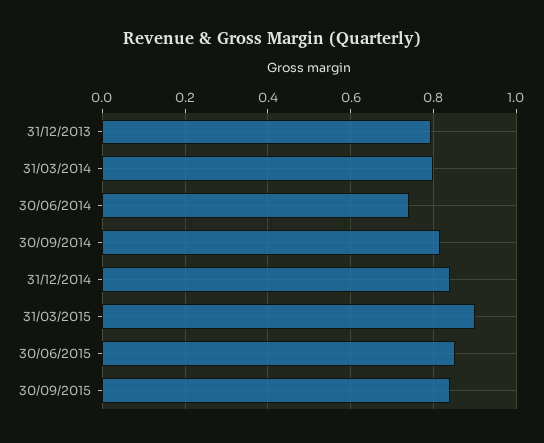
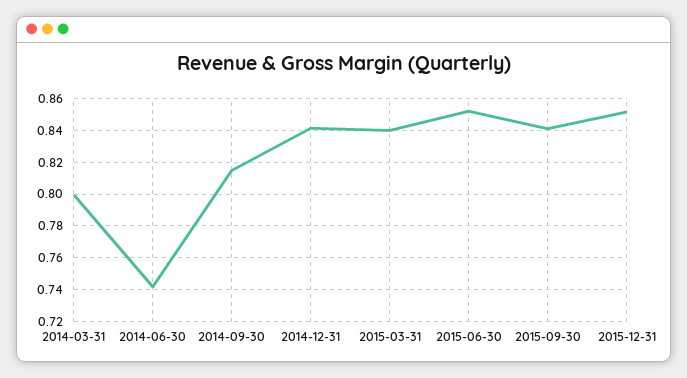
31/12/2013: 0.8 -> none
31/03/2015: 0.9 -> 0.84
2015-12-31: none -> 0.85

